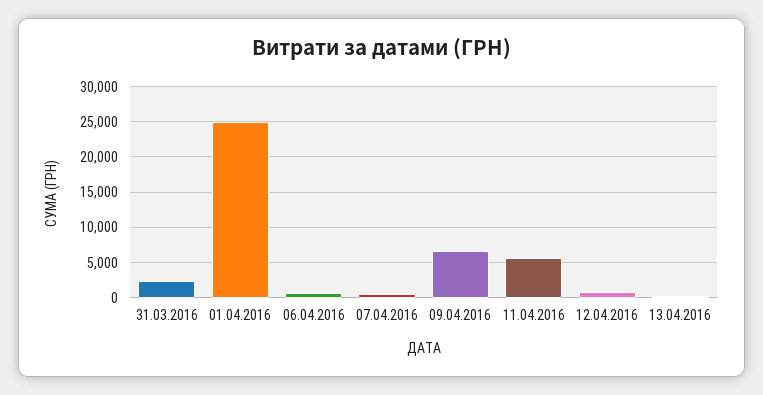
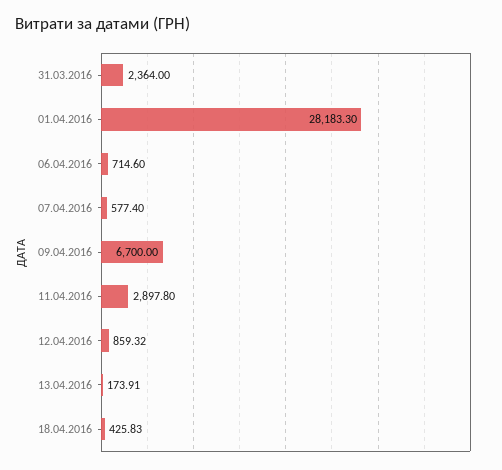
01.04.2016: 25000 -> 28183.3
11.04.2016: 6000 -> 2897.8
18.04.2016: none -> 425.83

